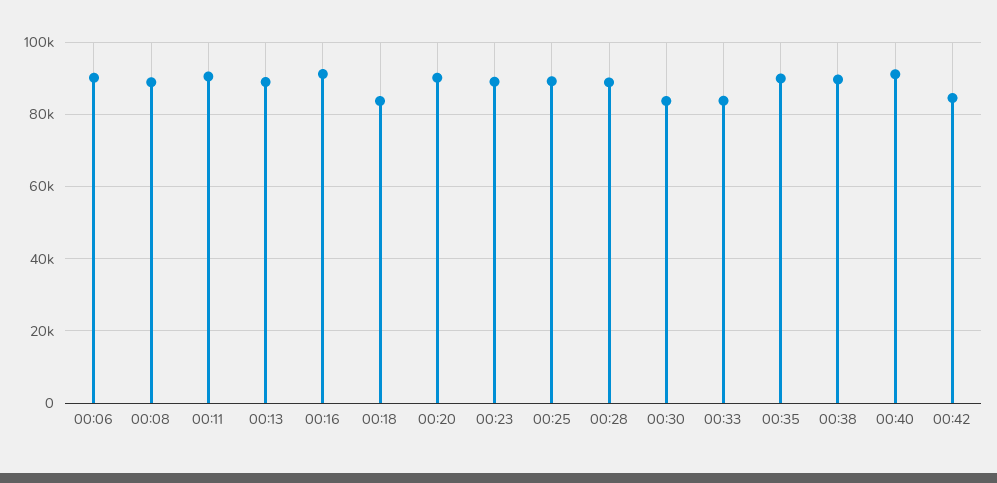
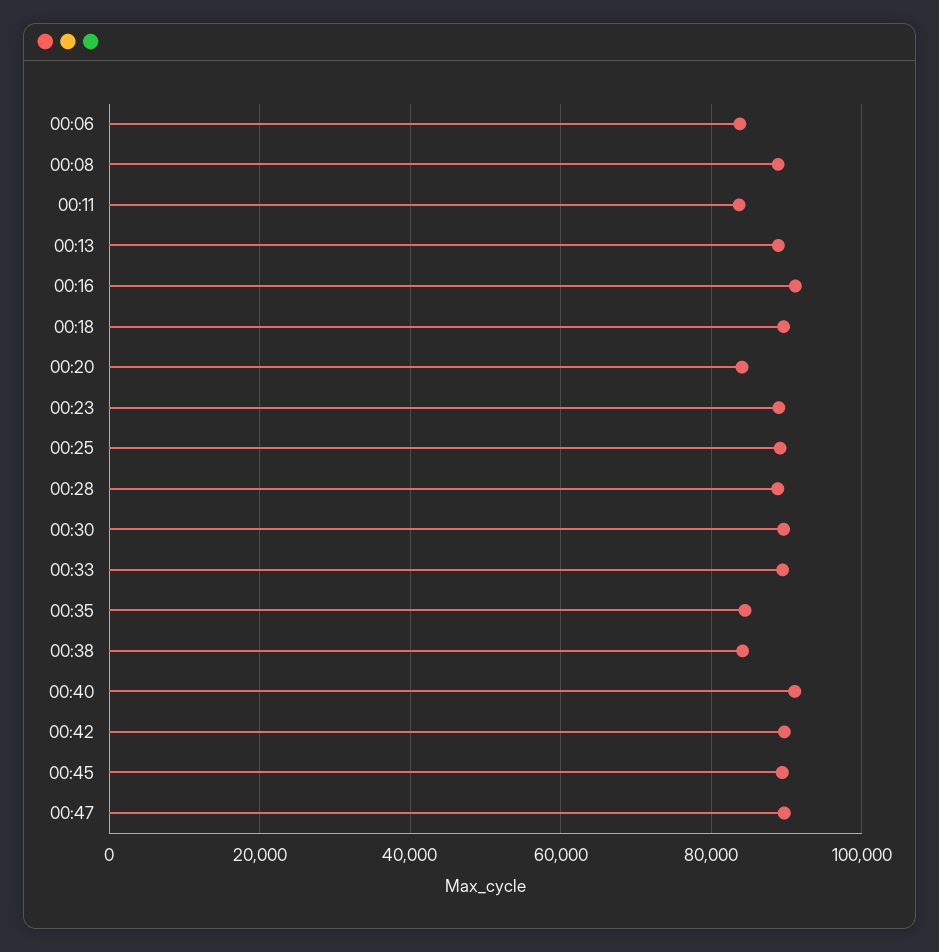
00:06: 90000 -> 84000
00:11: 90000 -> 84000
00:18: 84000 -> 90000
00:20: 90000 -> 84000
00:30: 84000 -> 90000
00:33: 84000 -> 90000
00:35: 90000 -> 84000
00:38: 90000 -> 84000
00:42: 84000 -> 90000
00:45: none -> 90000
00:47: none -> 90000

